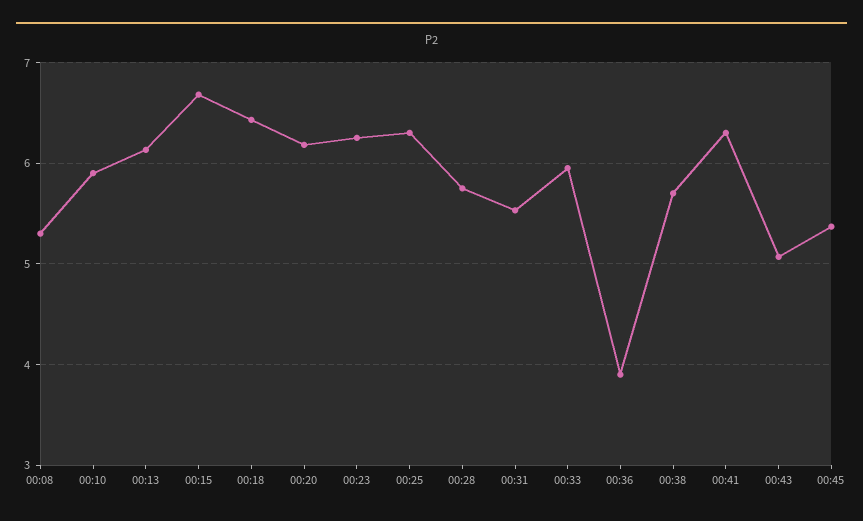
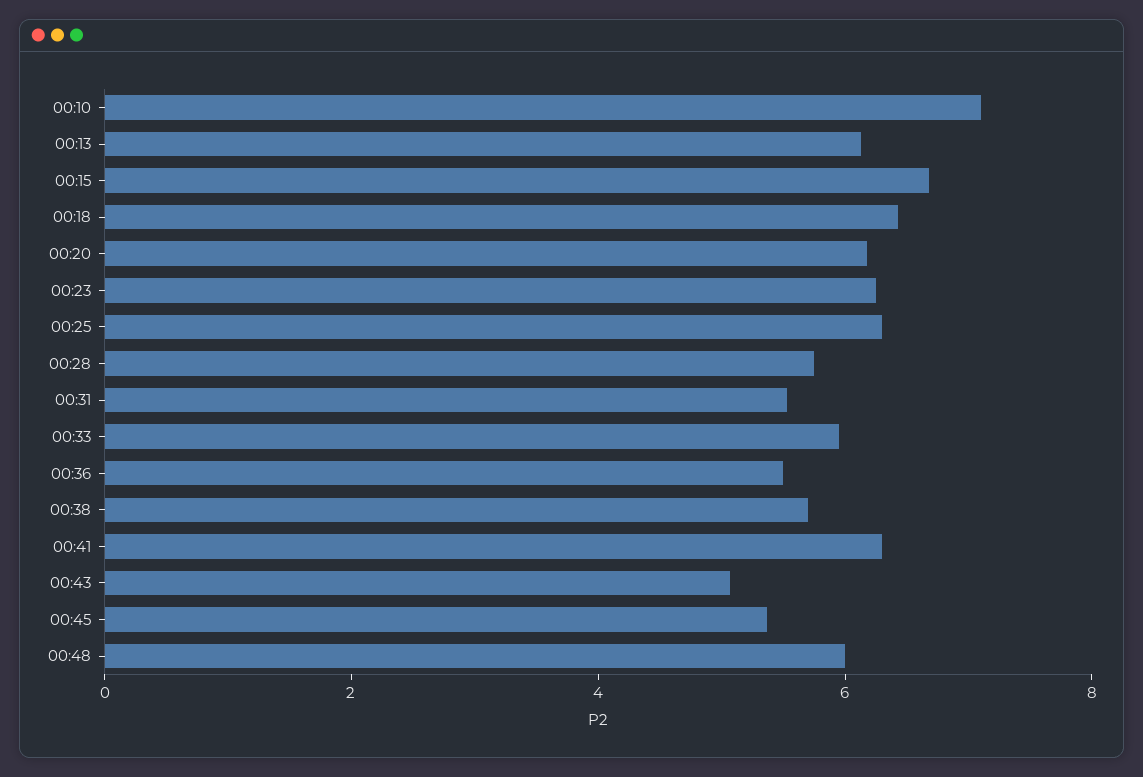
00:08: 5.3 -> none
00:10: 5.9 -> 7
00:36: 3.9 -> 5.5
00:48: none -> 6

